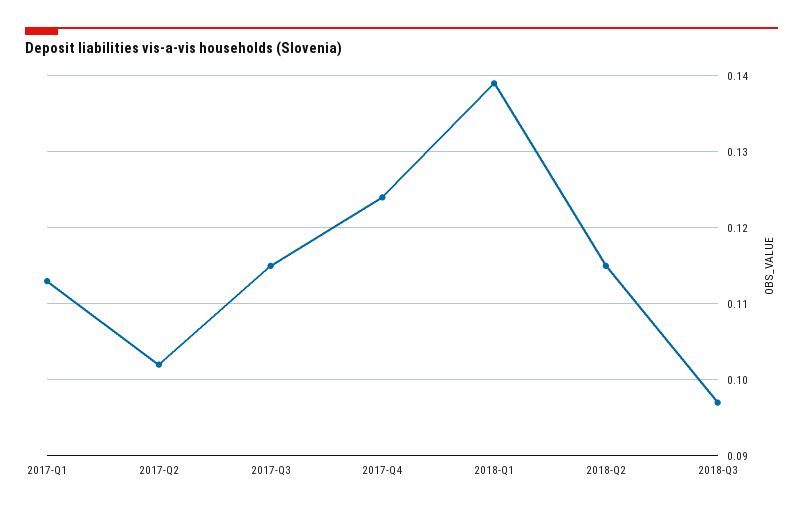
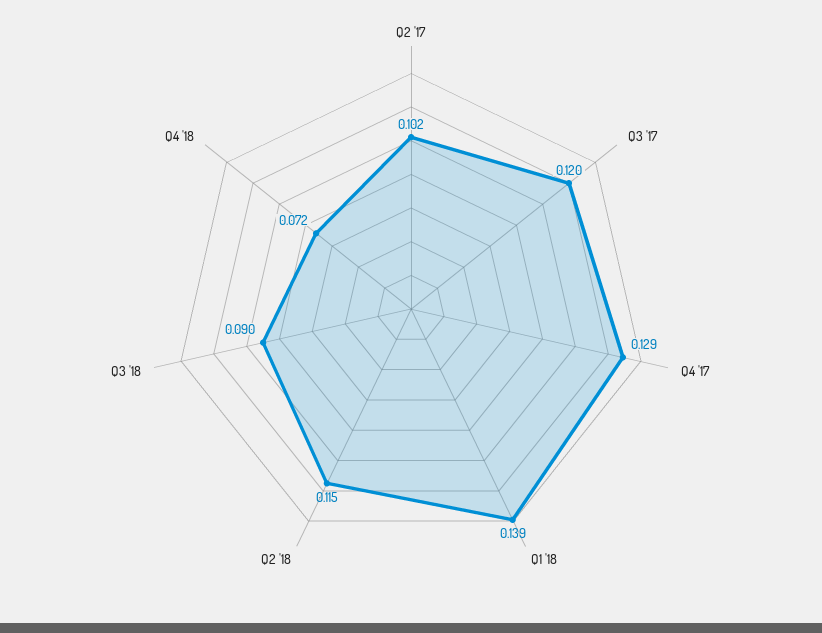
2017-Q1: 0.113 -> none
2017-Q3: 0.115 -> 0.12
2017-Q4: 0.124 -> 0.129
2018-Q3: 0.097 -> 0.09
Q4 '18: none -> 0.072

